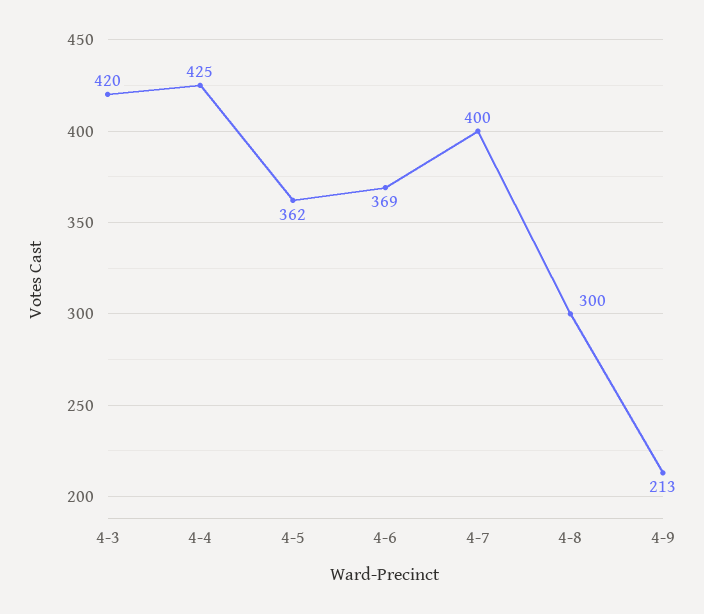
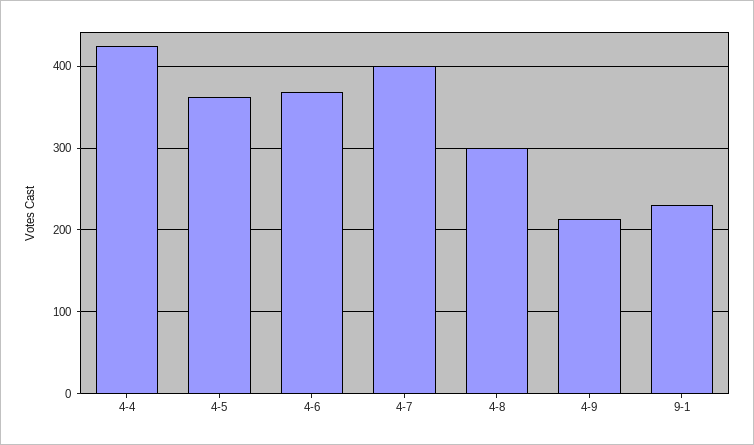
4-3: 420 -> none
9-1: none -> 230

